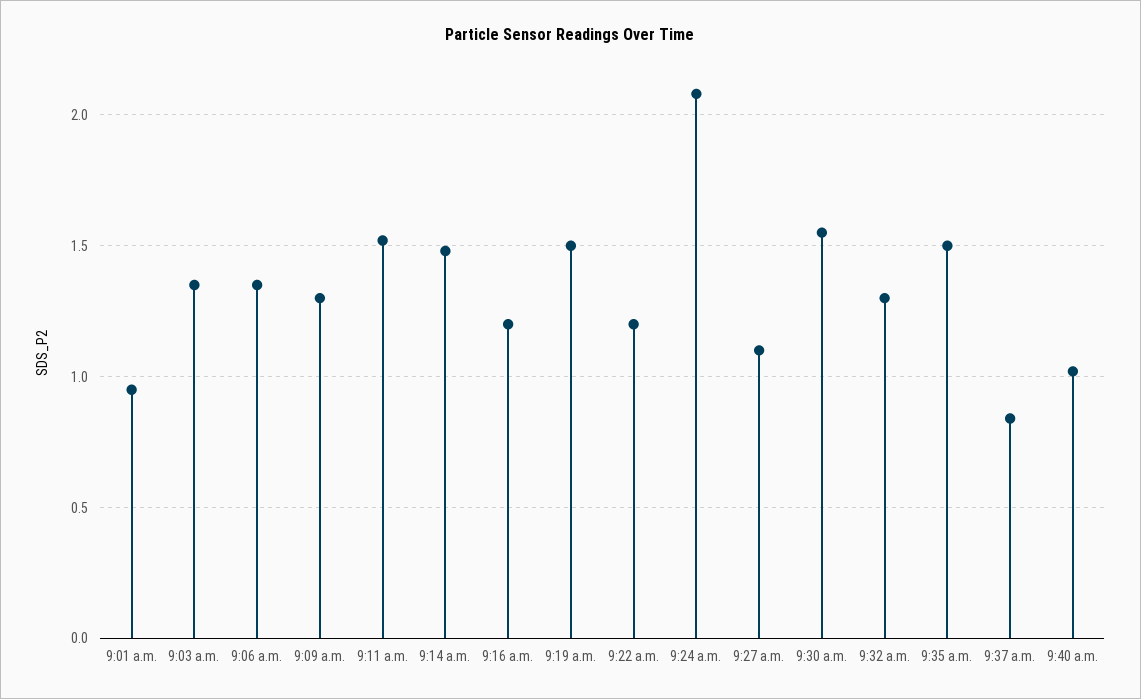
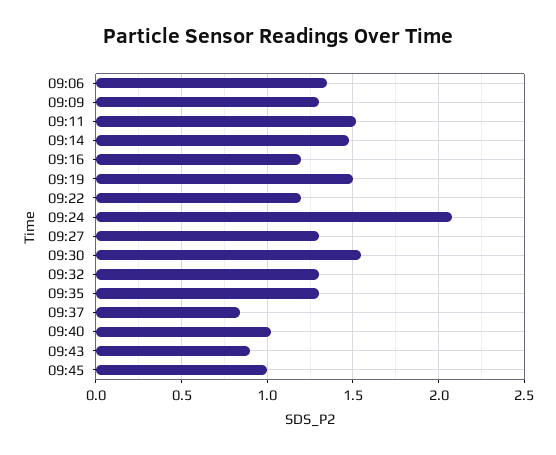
9:01 a.m.: 0.95 -> none
9:03 a.m.: 1.35 -> none
9:27 a.m.: 1.1 -> 1.3
9:35 a.m.: 1.5 -> 1.3
09:43: none -> 0.9
09:45: none -> 1

